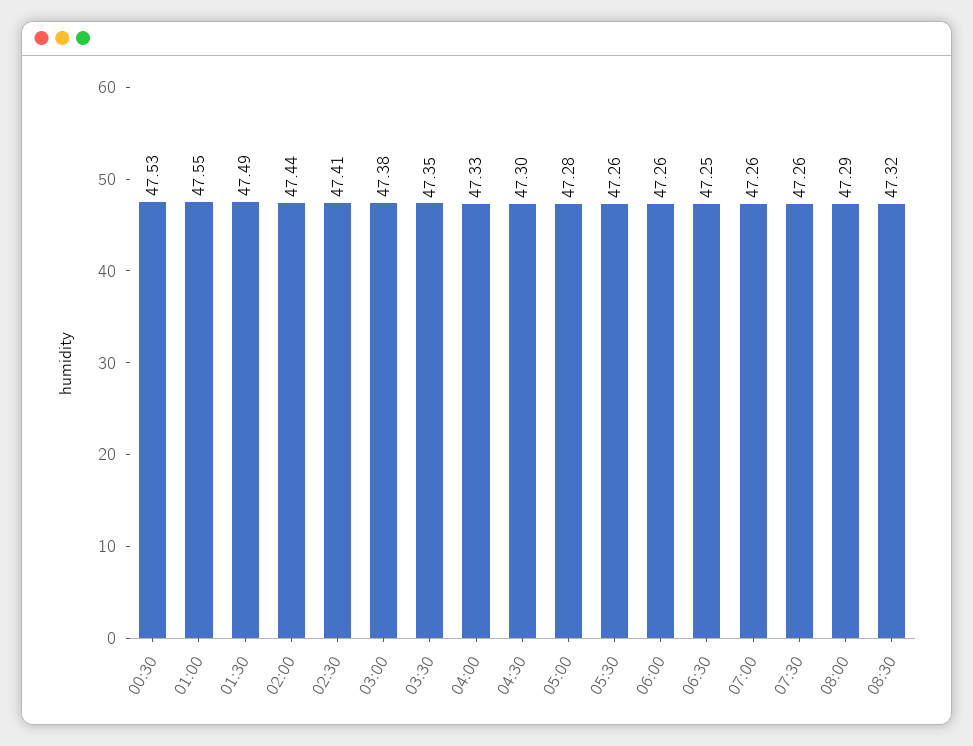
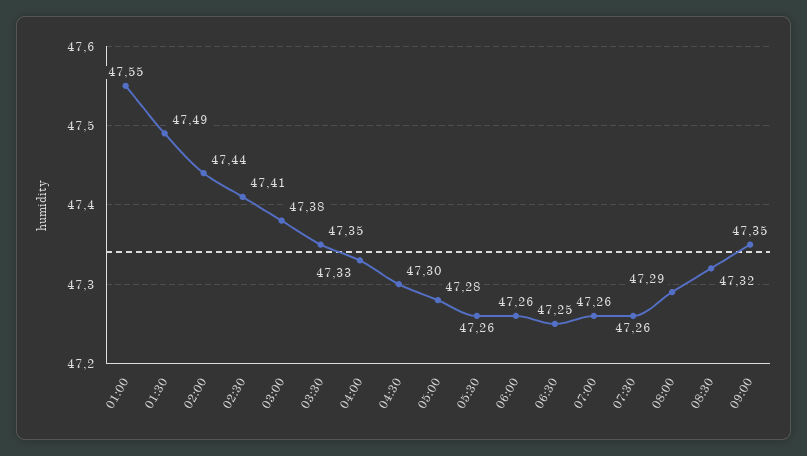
00:30: 47.53 -> none
09:00: none -> 47.35

